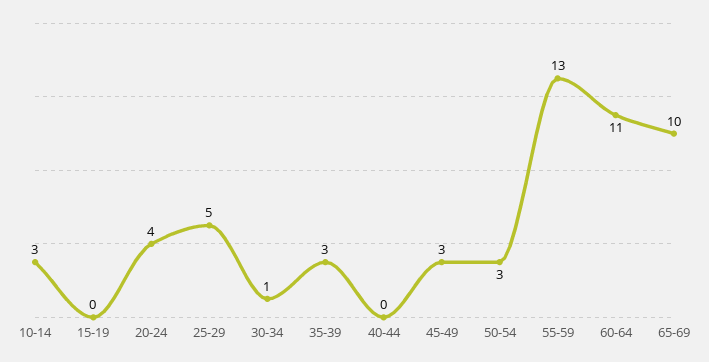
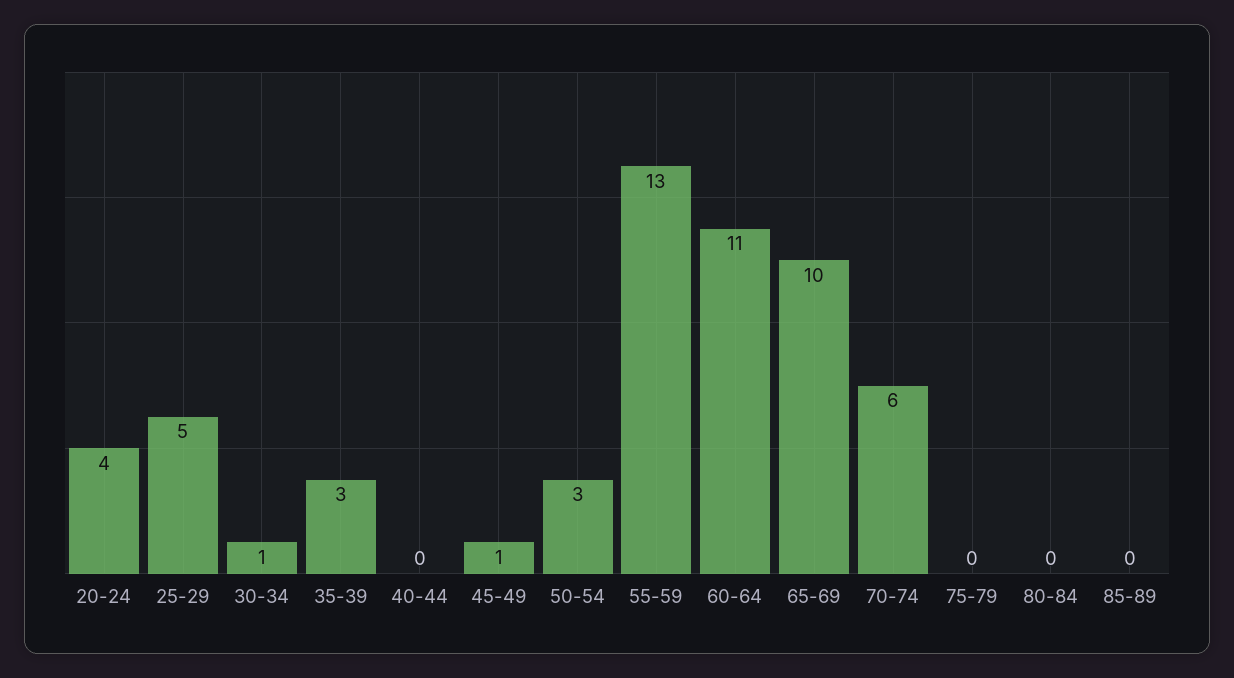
10-14: 3 -> none
15-19: 0 -> none
45-49: 3 -> 1
70-74: none -> 6
75-79: none -> 0
80-84: none -> 0
85-89: none -> 0

